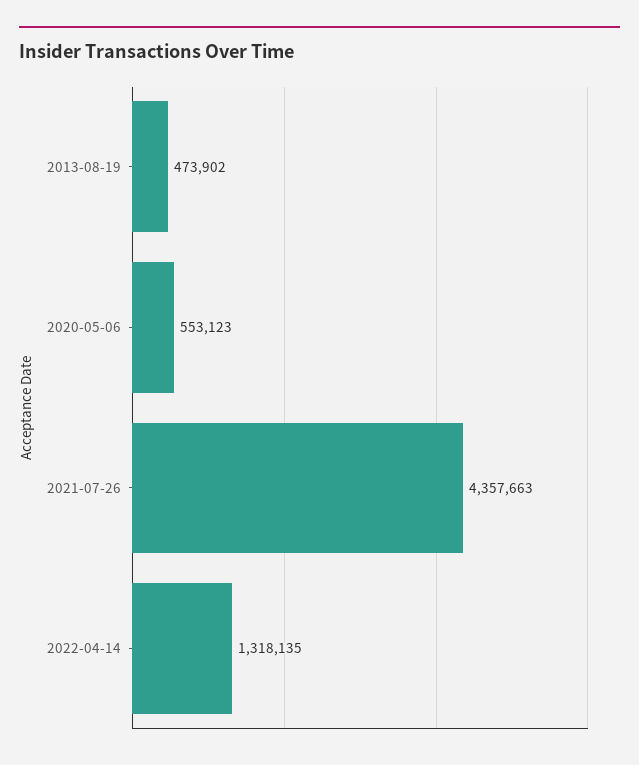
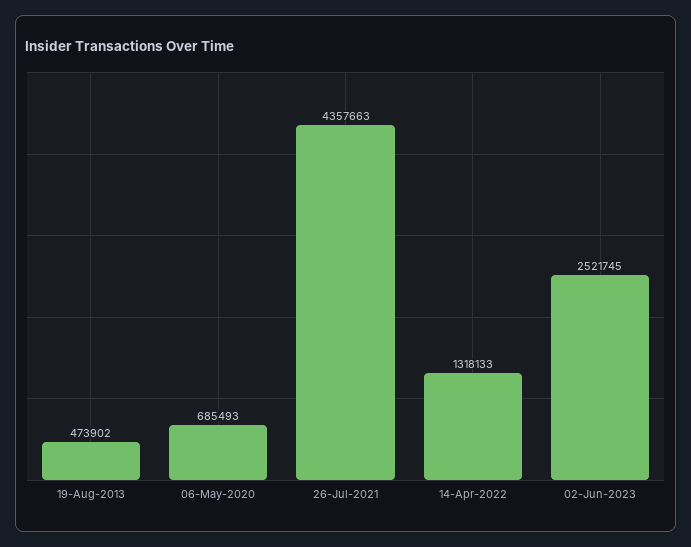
2020-05-06: 553123 -> 685493
2022-04-14: 1318135 -> 1318133
02-Jun-2023: none -> 2521745

